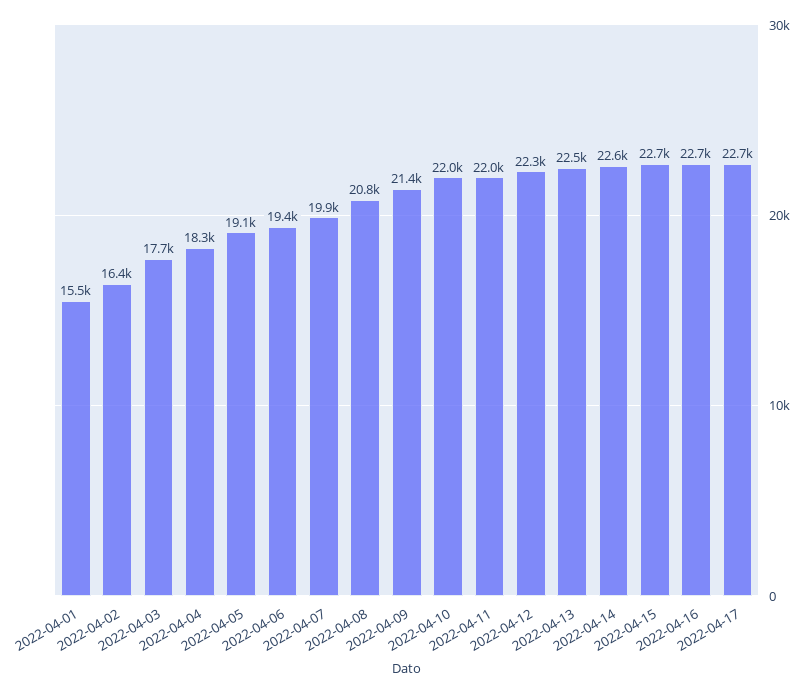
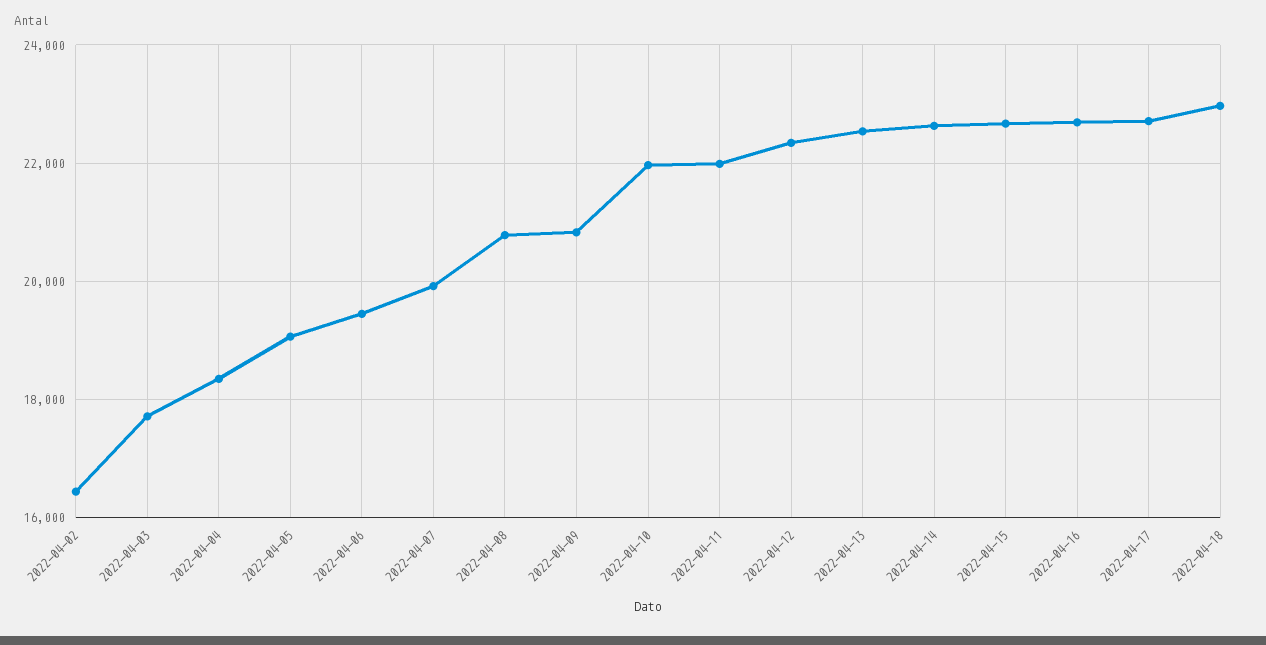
2022-04-01: 15500 -> none
2022-04-09: 21400 -> 20800
2022-04-18: none -> 23000

